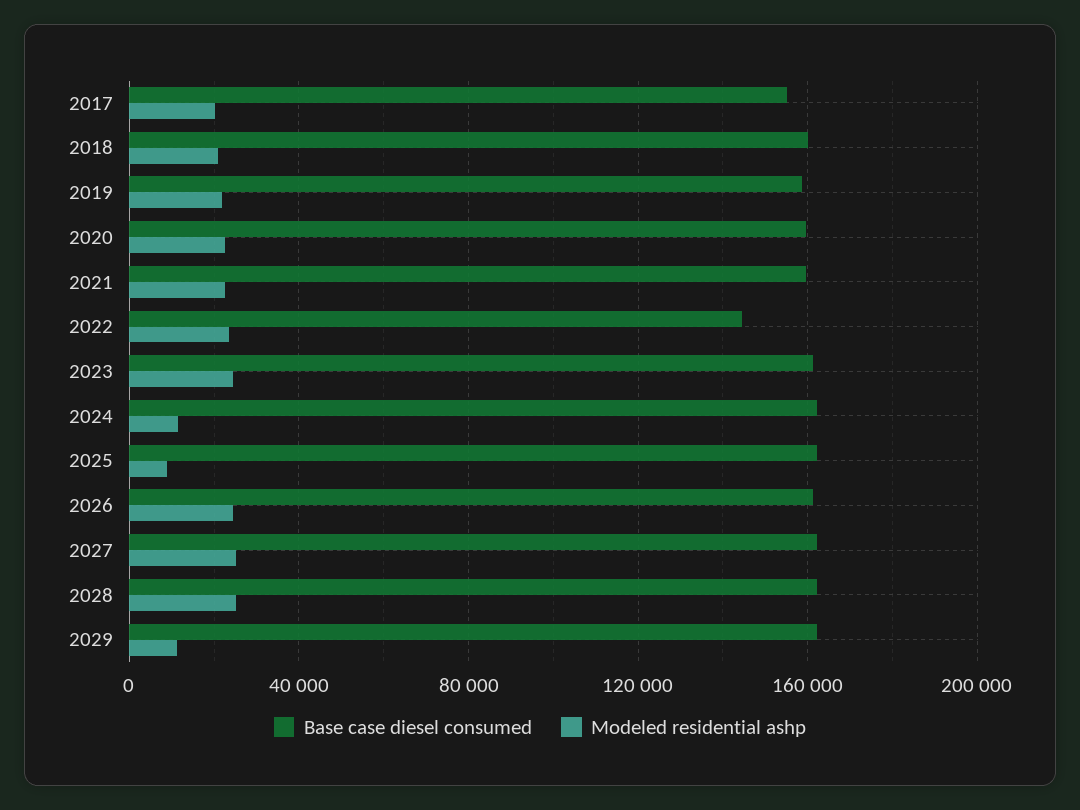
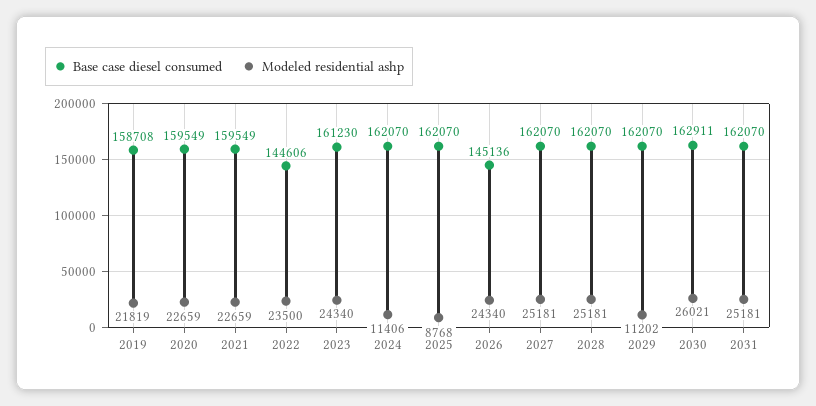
Base case diesel consumed, 2017: 155000 -> none
Modeled residential ashp, 2017: 20000 -> none
Base case diesel consumed, 2018: 160000 -> none
Modeled residential ashp, 2018: 20000 -> none
Base case diesel consumed, 2026: 160000 -> 145136
Base case diesel consumed, 2030: none -> 162911
Modeled residential ashp, 2030: none -> 26021
Base case diesel consumed, 2031: none -> 162070
Modeled residential ashp, 2031: none -> 25181

